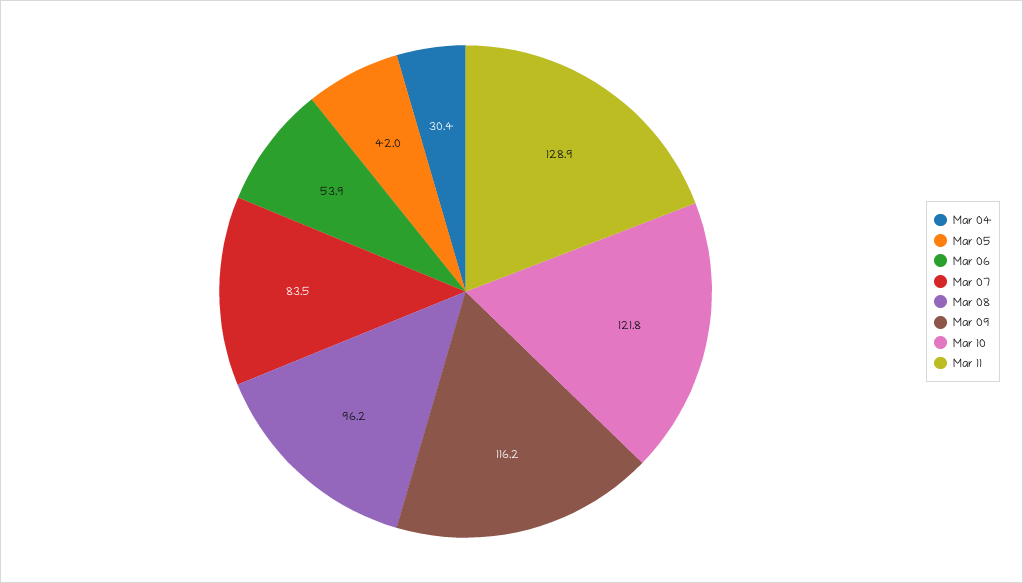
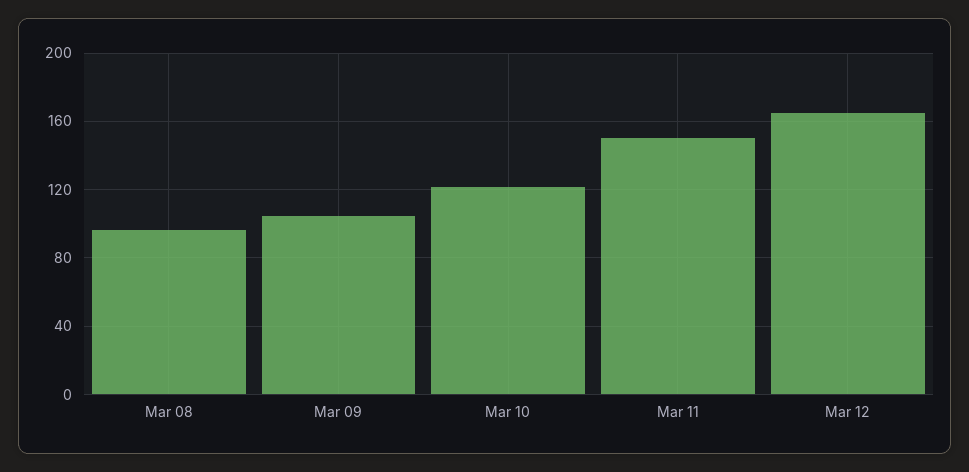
Mar 04: 30.4 -> none
Mar 05: 42 -> none
Mar 06: 53.9 -> none
Mar 07: 83.5 -> none
Mar 09: 116.2 -> 105
Mar 11: 128.9 -> 150
Mar 12: none -> 165

